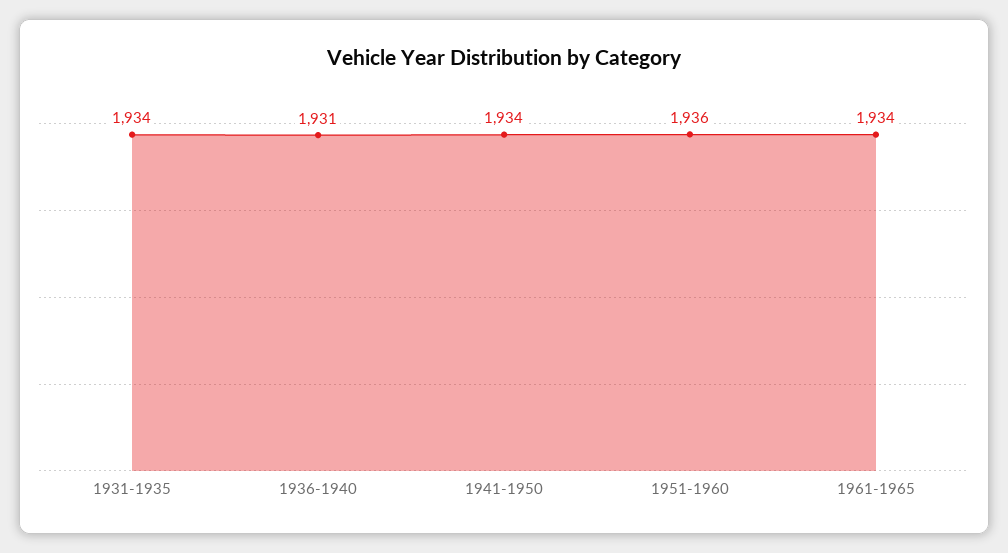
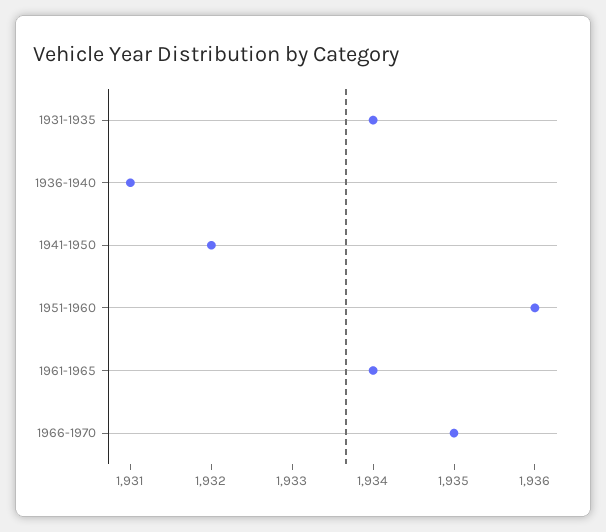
1941-1950: 1934 -> 1932
1966-1970: none -> 1935

